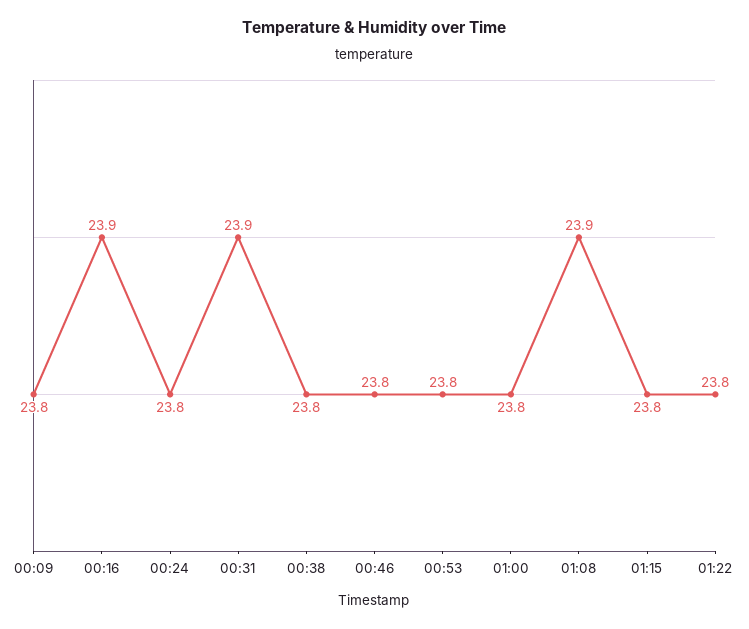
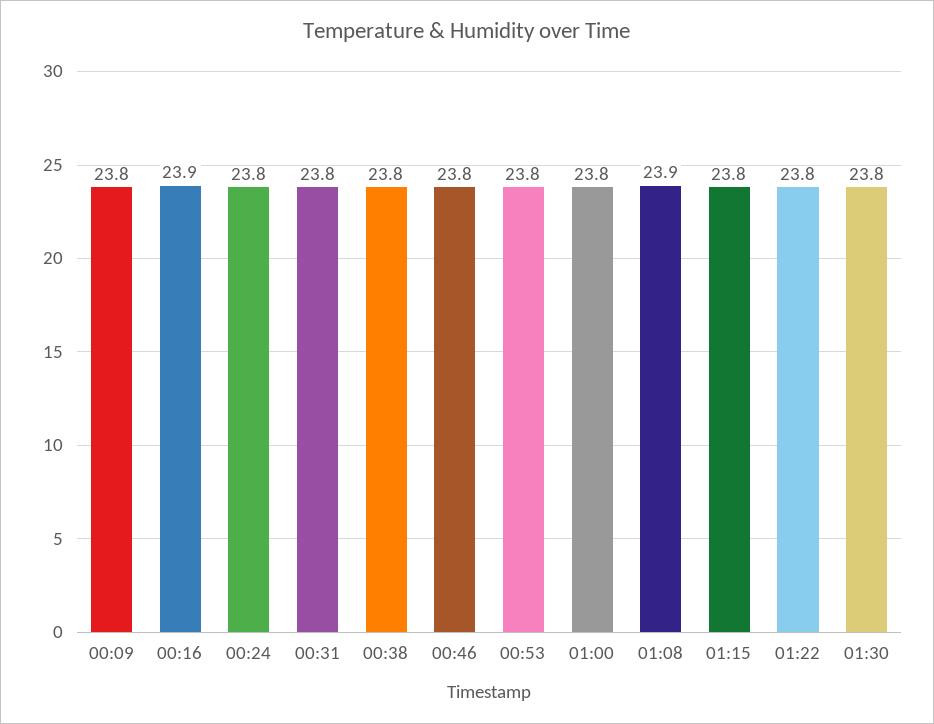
00:31: 23.9 -> 23.8
01:30: none -> 23.8

